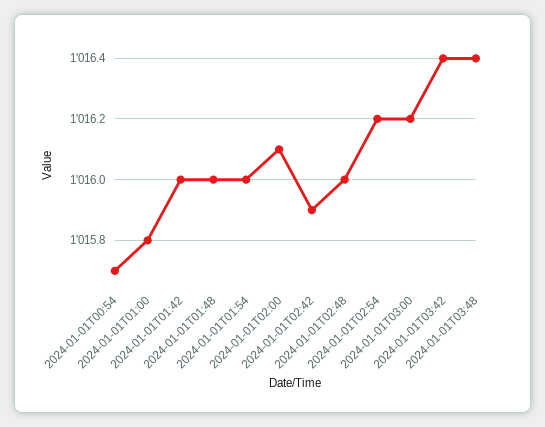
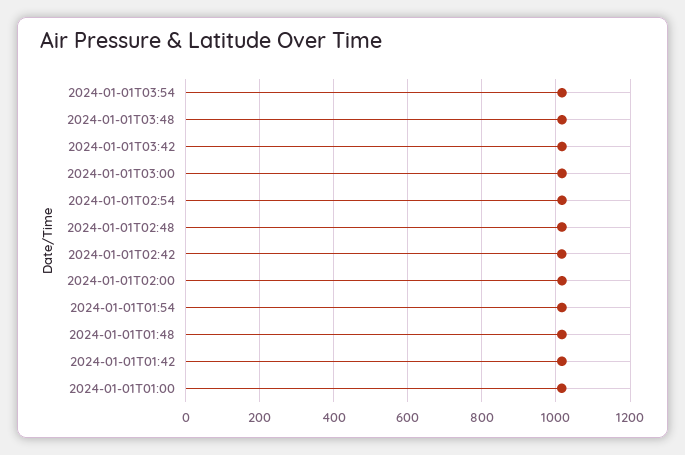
2024-01-01T00:54: 1015.7 -> none
2024-01-01T03:54: none -> 1020

